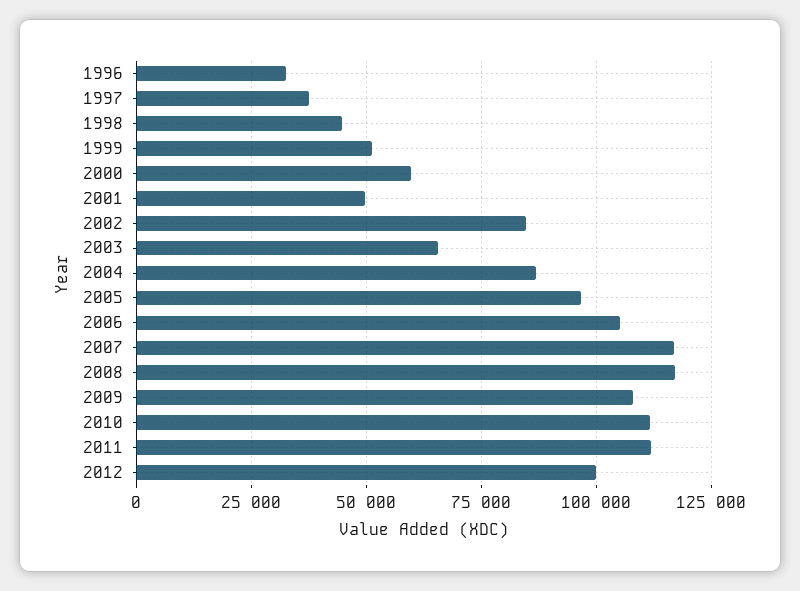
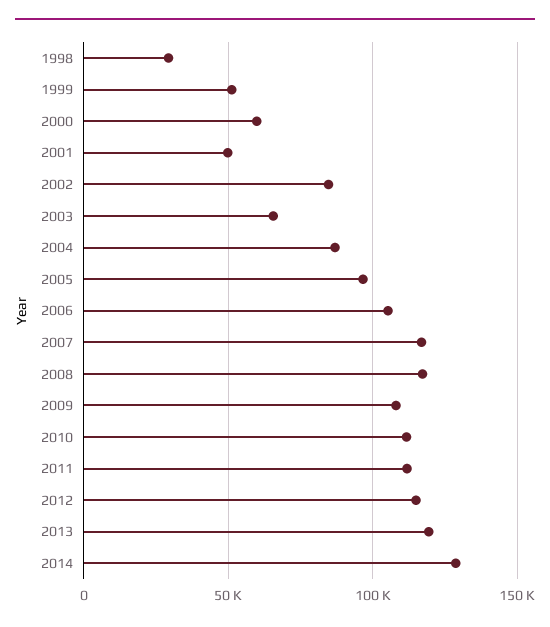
1996: 32500 -> none
1997: 37500 -> none
1998: 45000 -> 30000
2012: 100000 -> 115000
2013: none -> 120000
2014: none -> 130000

